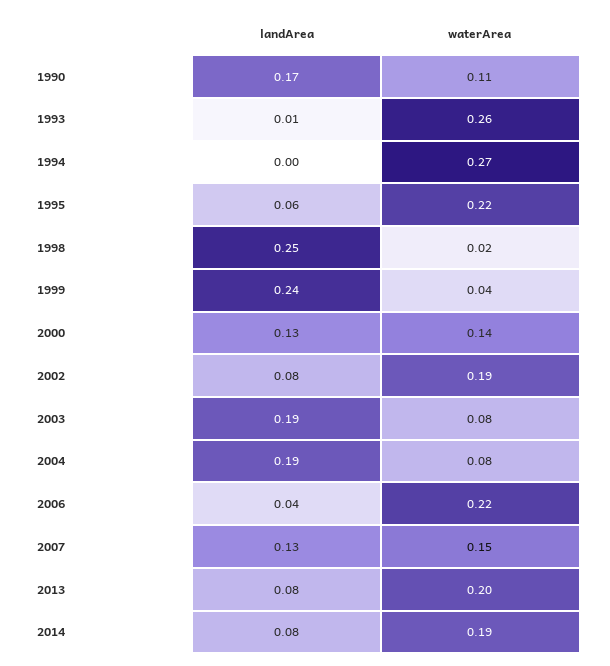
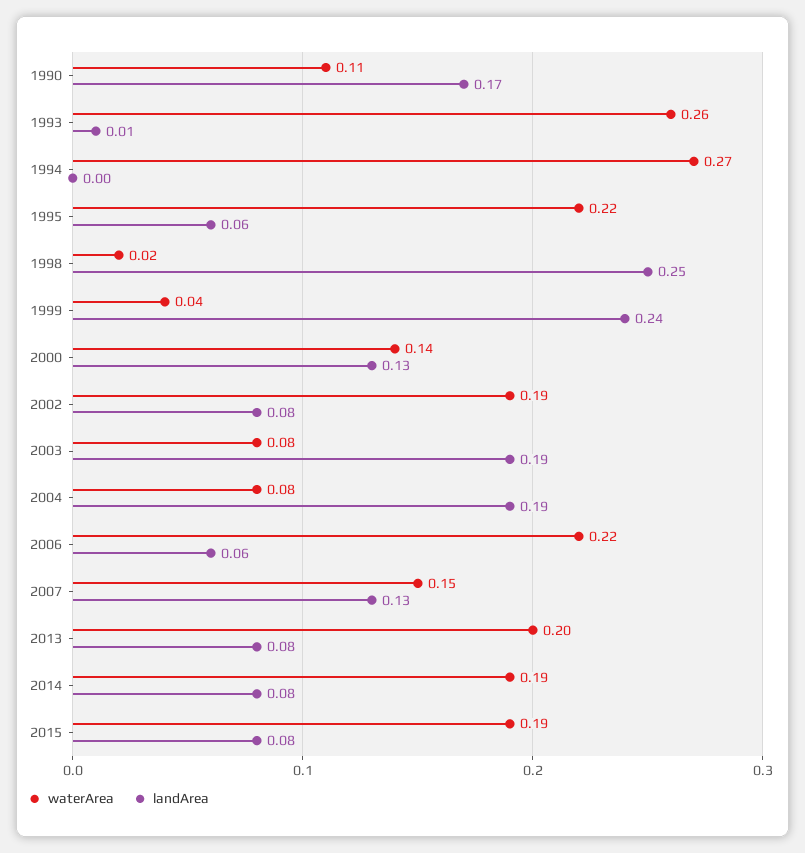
landArea, 2006: 0.04 -> 0.06
waterArea, 2015: none -> 0.19
landArea, 2015: none -> 0.08

